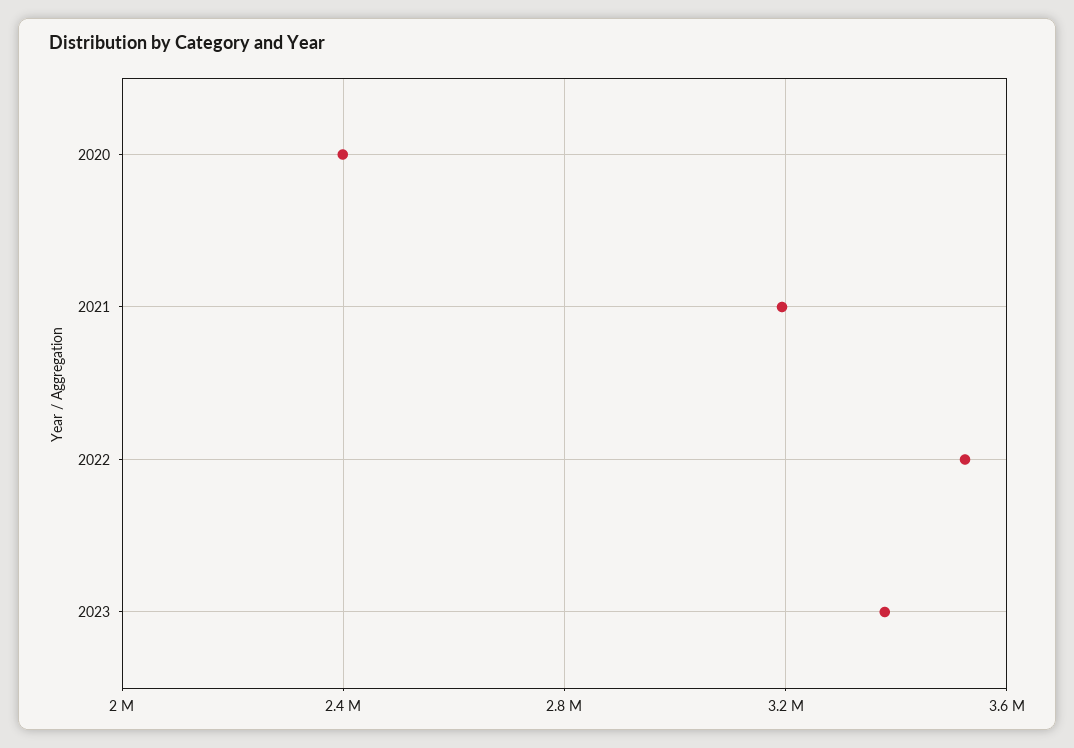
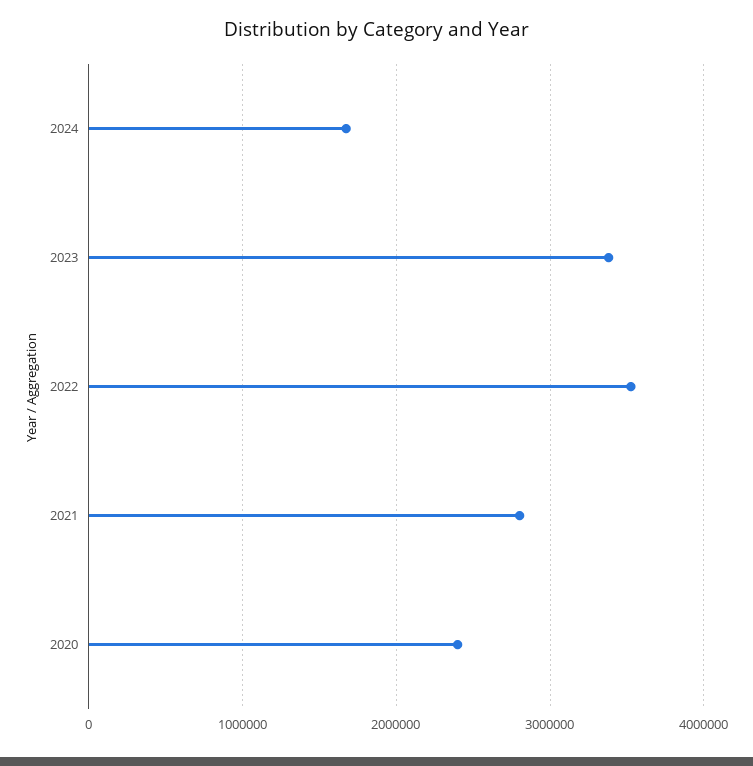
2021: 3200000 -> 2800000
2024: none -> 1700000

